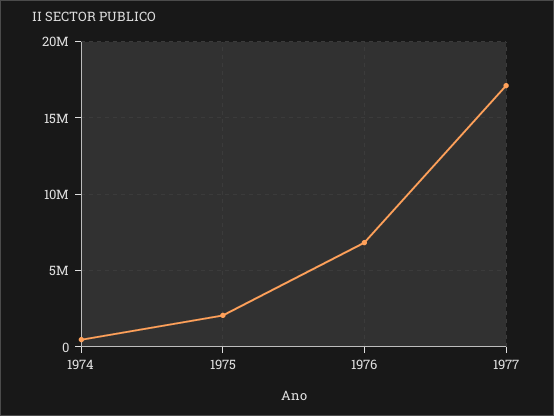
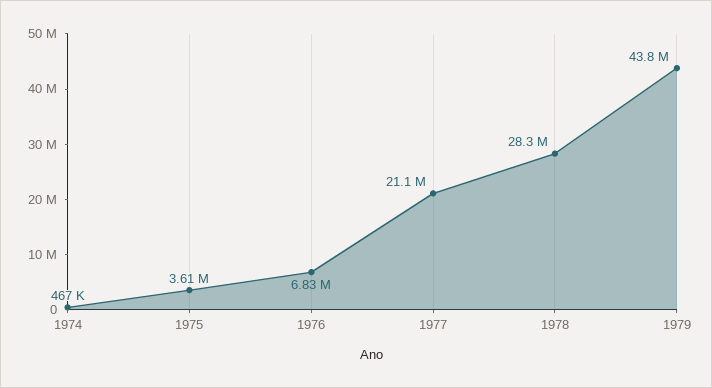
1975: 2000000 -> 3610000
1977: 17000000 -> 21100000
1978: none -> 28300000
1979: none -> 43800000

